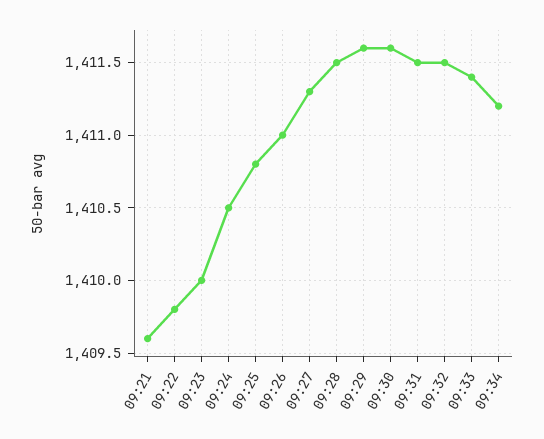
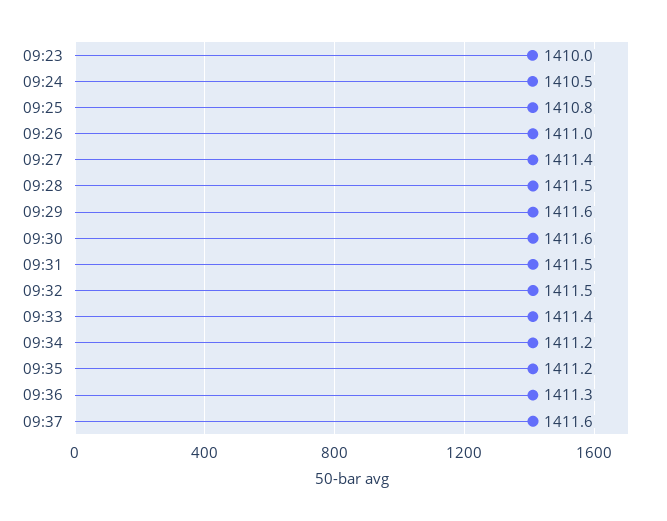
09:21: 1409.6 -> none
09:22: 1409.8 -> none
09:27: 1411.3 -> 1411.4
09:35: none -> 1411.2
09:36: none -> 1411.3
09:37: none -> 1411.6

